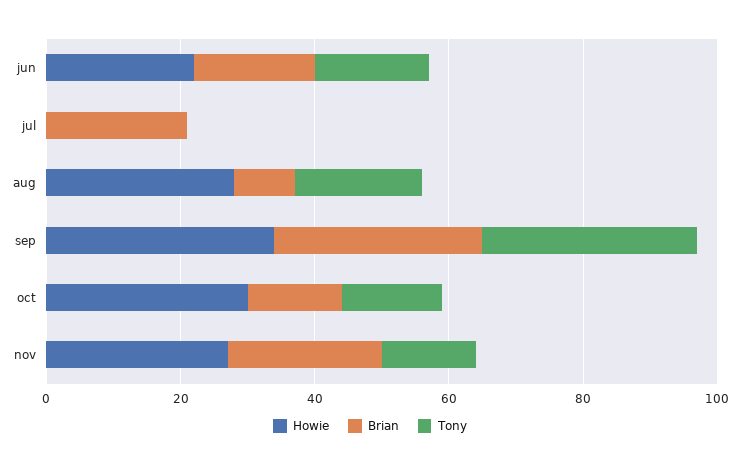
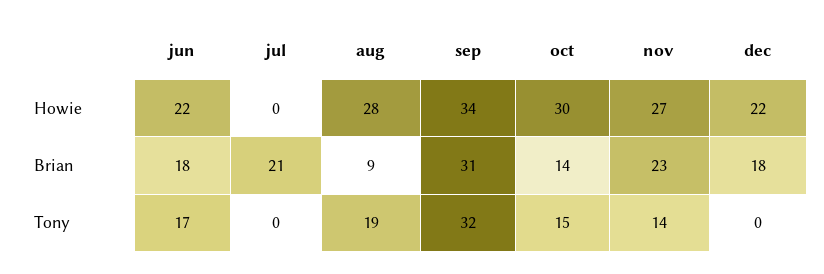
Howie, dec: none -> 22
Brian, dec: none -> 18
Tony, dec: none -> 0

